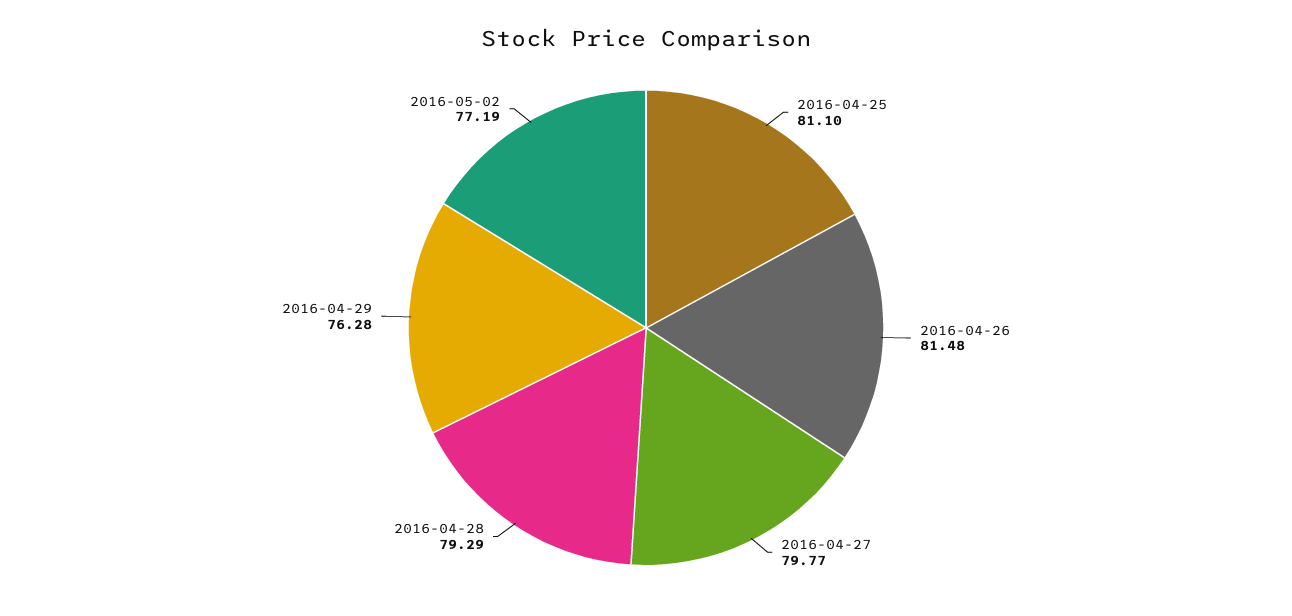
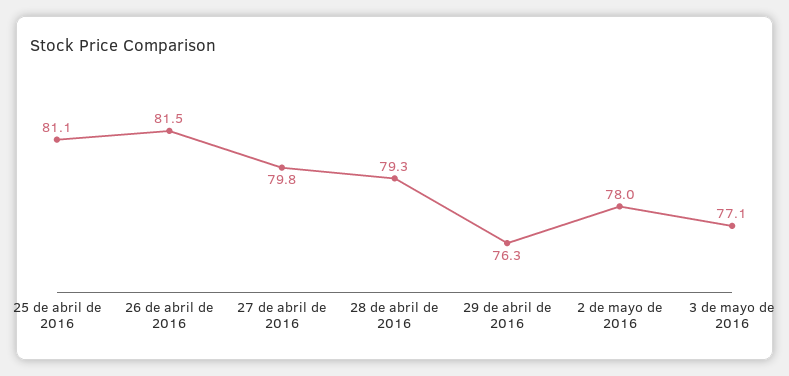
2016-05-02: 77.19 -> 78
3 de mayo de 2016: none -> 77.1

